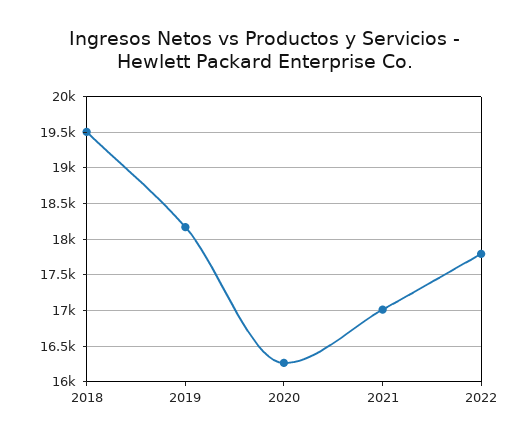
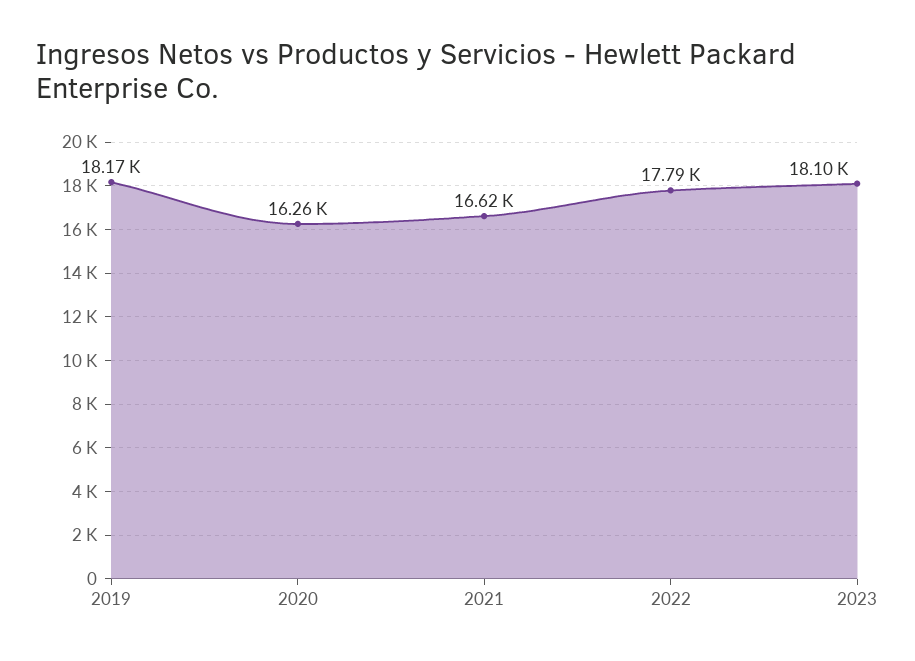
2018: 19500 -> none
2021: 17000 -> 16620
2023: none -> 18100

